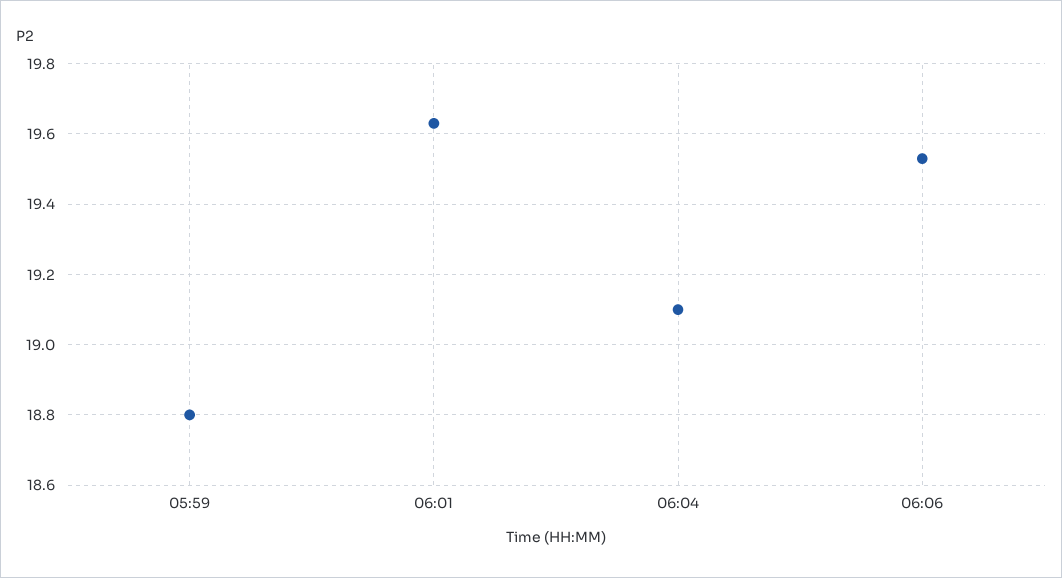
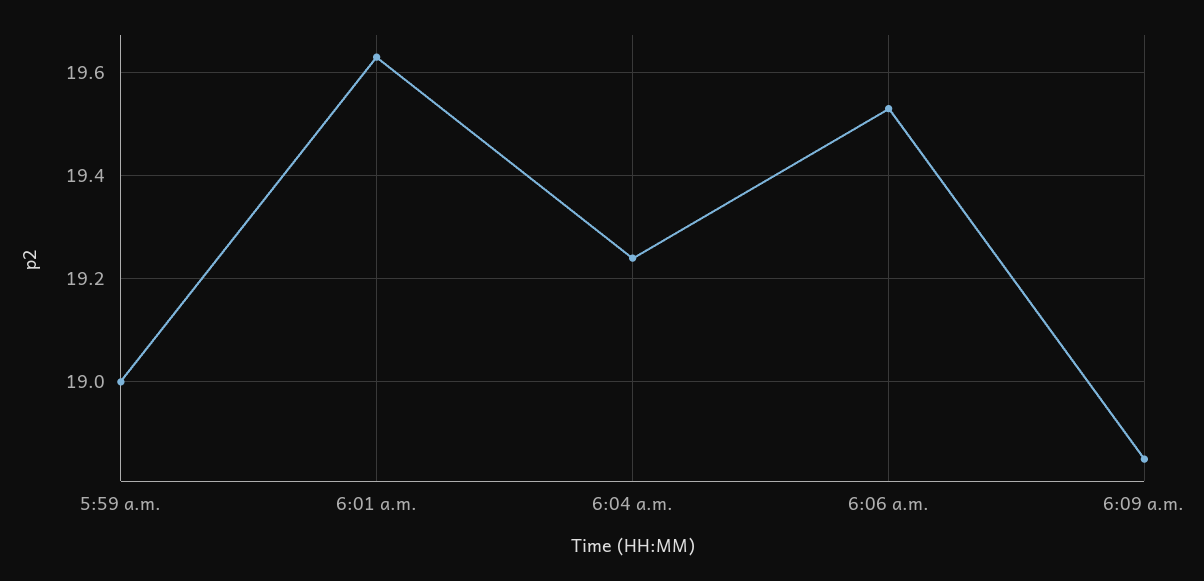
05:59: 18.8 -> 19
06:04: 19.1 -> 19.25
6:09 a.m.: none -> 18.85

